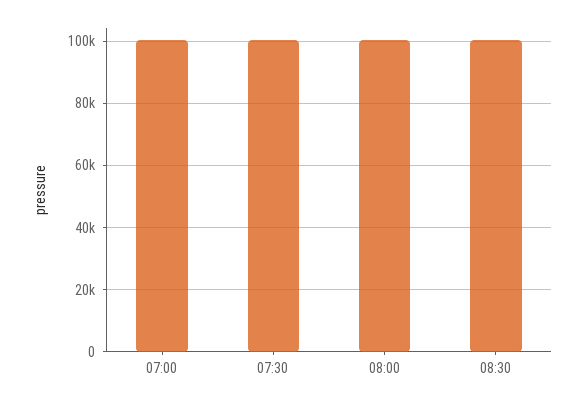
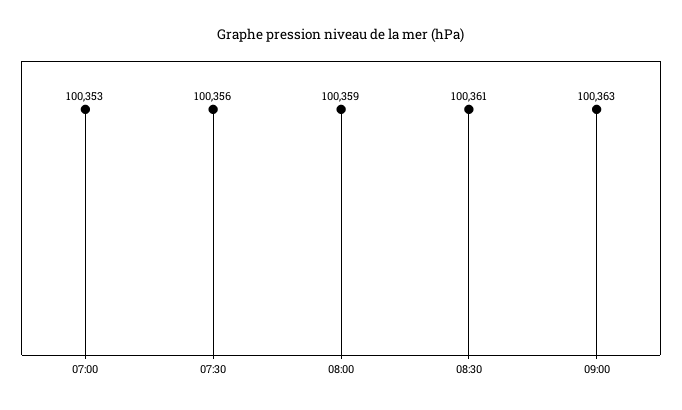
09:00: none -> 100363

